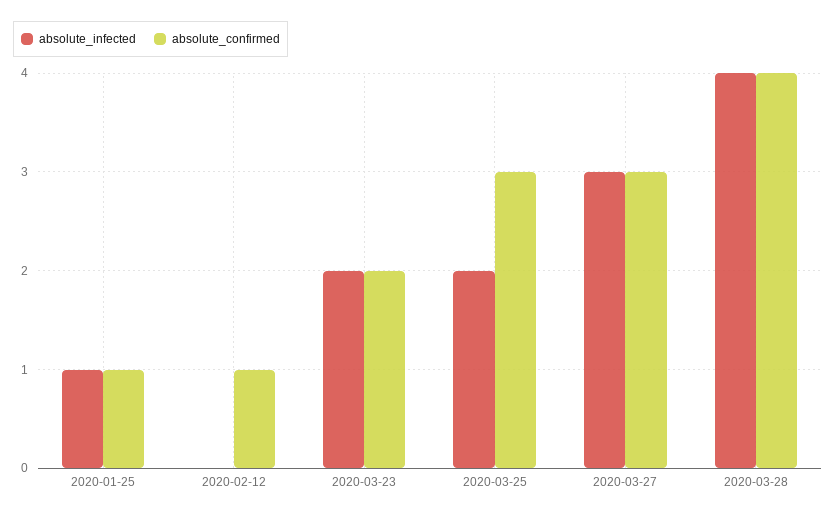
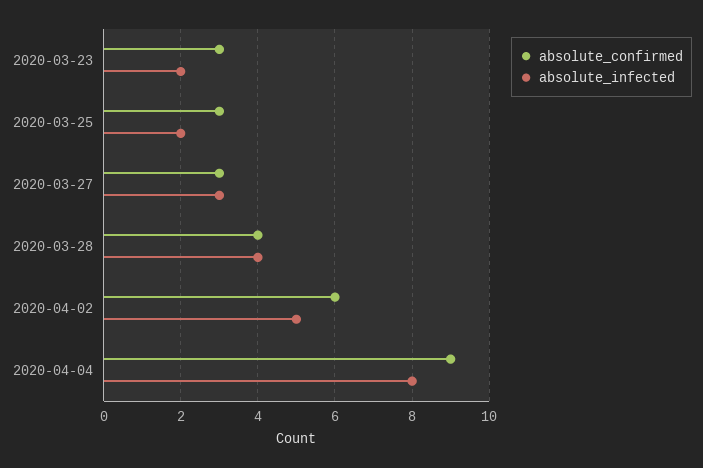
absolute_infected, 2020-01-25: 1 -> none
absolute_confirmed, 2020-01-25: 1 -> none
absolute_infected, 2020-02-12: 0 -> none
absolute_confirmed, 2020-02-12: 1 -> none
absolute_confirmed, 2020-03-23: 2 -> 3
absolute_confirmed, 2020-04-02: none -> 6
absolute_infected, 2020-04-02: none -> 5
absolute_confirmed, 2020-04-04: none -> 9
absolute_infected, 2020-04-04: none -> 8

